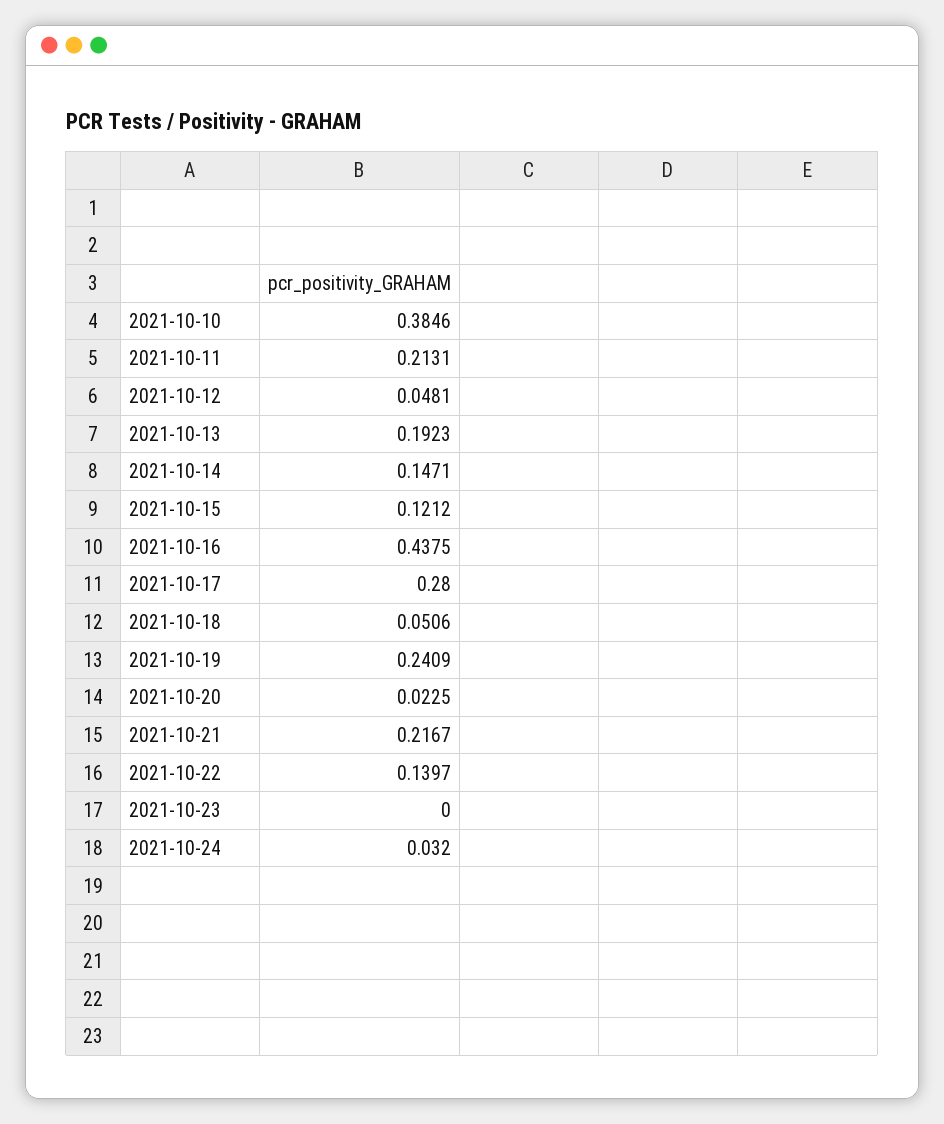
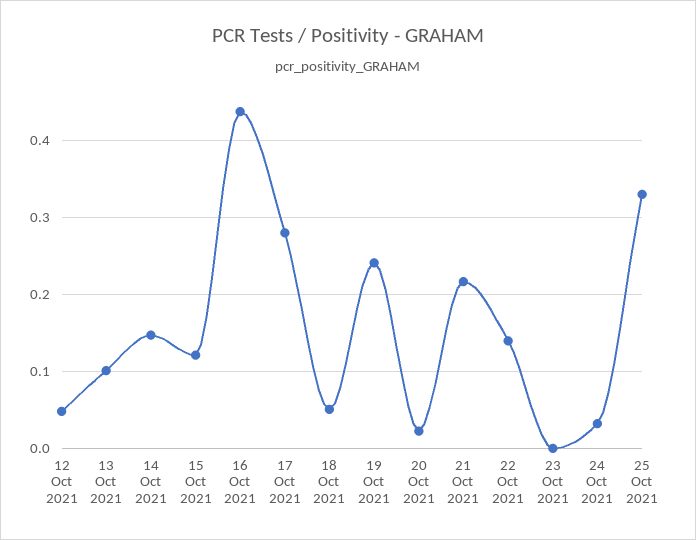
2021-10-10: 0.3846 -> none
2021-10-11: 0.2131 -> none
2021-10-13: 0.1923 -> 0.1
25 Oct 2021: none -> 0.33

